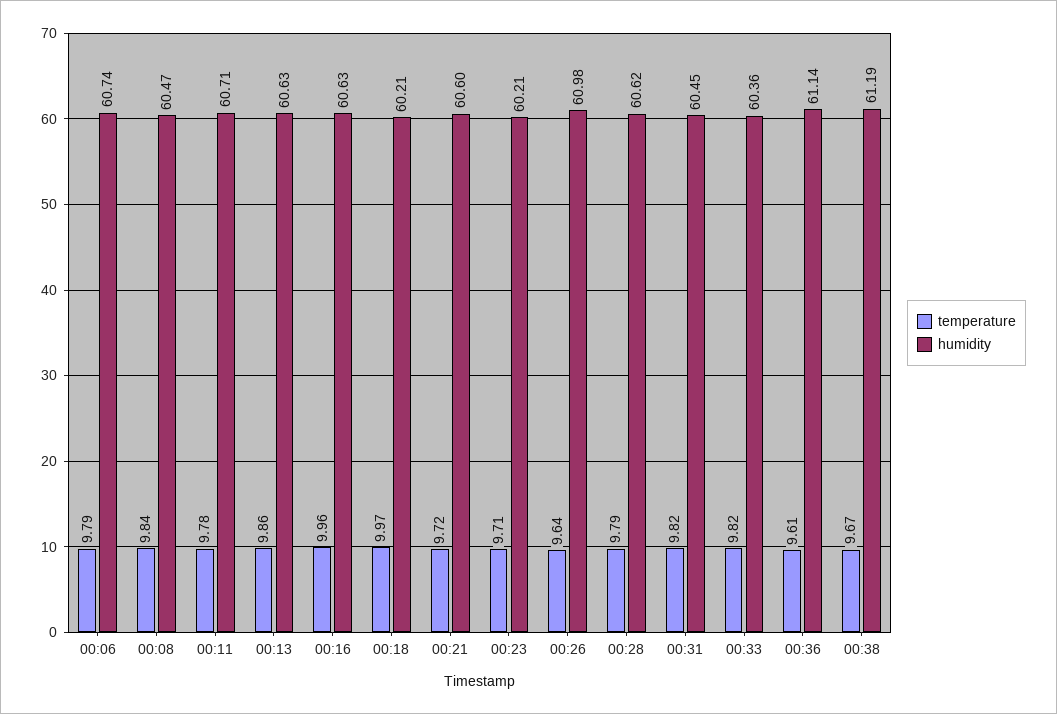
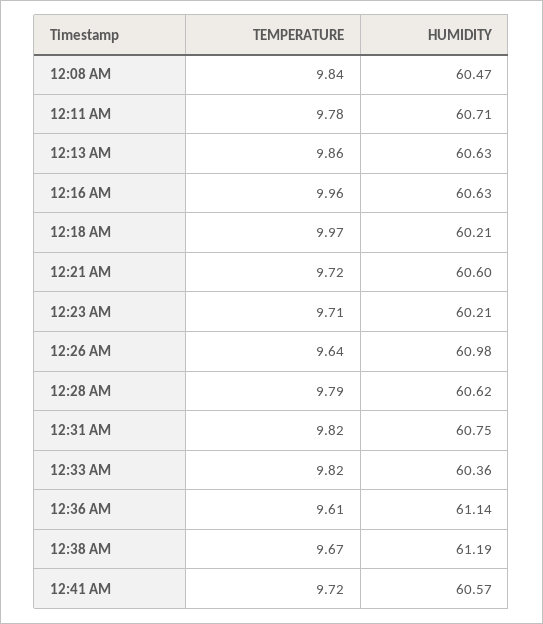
temperature, 00:06: 9.79 -> none
humidity, 00:06: 60.74 -> none
humidity, 00:31: 60.45 -> 60.75
temperature, 12:41 AM: none -> 9.72
humidity, 12:41 AM: none -> 60.57

